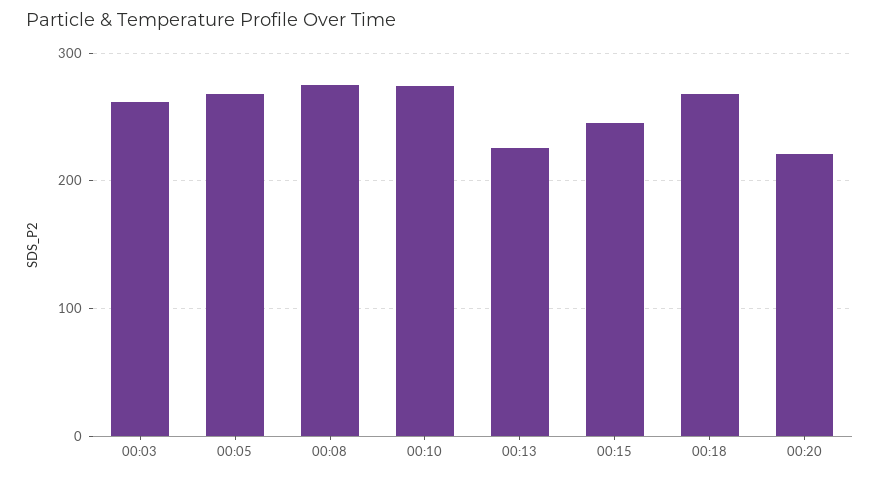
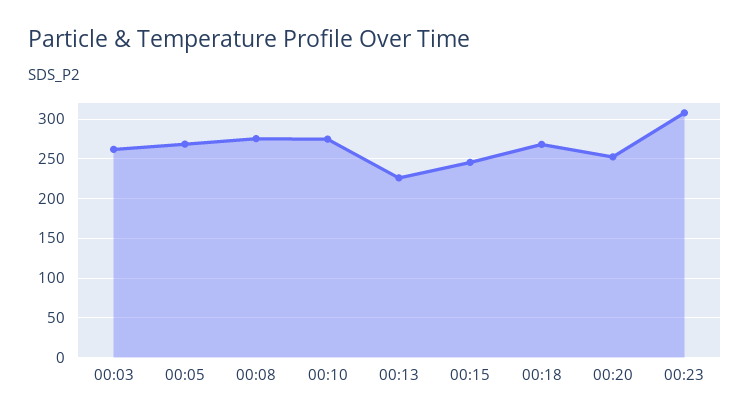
00:20: 220 -> 250
00:23: none -> 310

